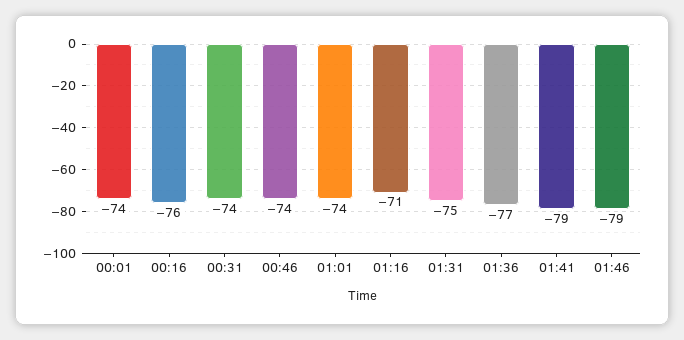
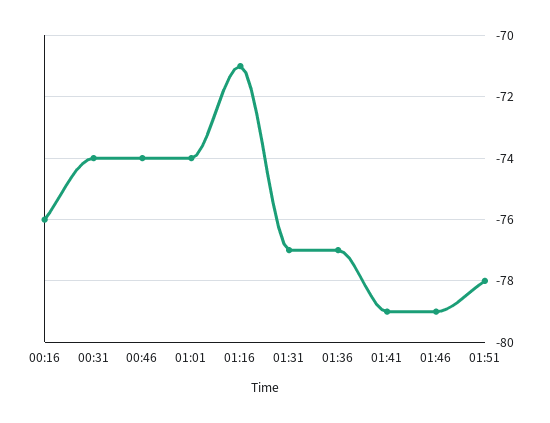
00:01: -74 -> none
01:31: -75 -> -77
01:51: none -> -78

